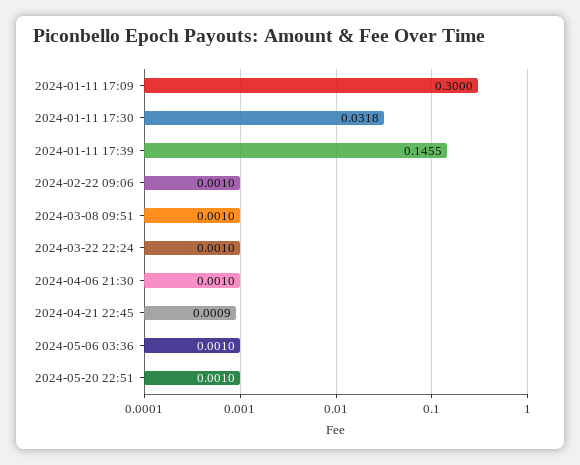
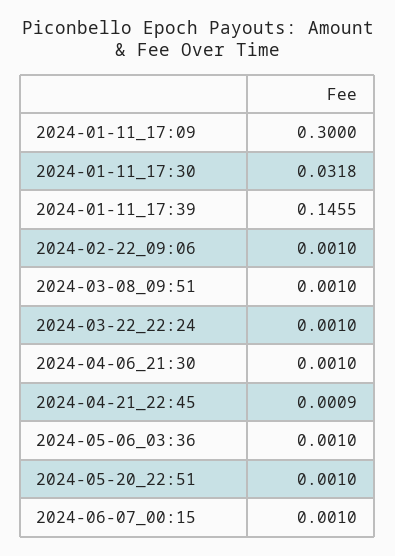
2024-06-07_00:15: none -> 0.001

